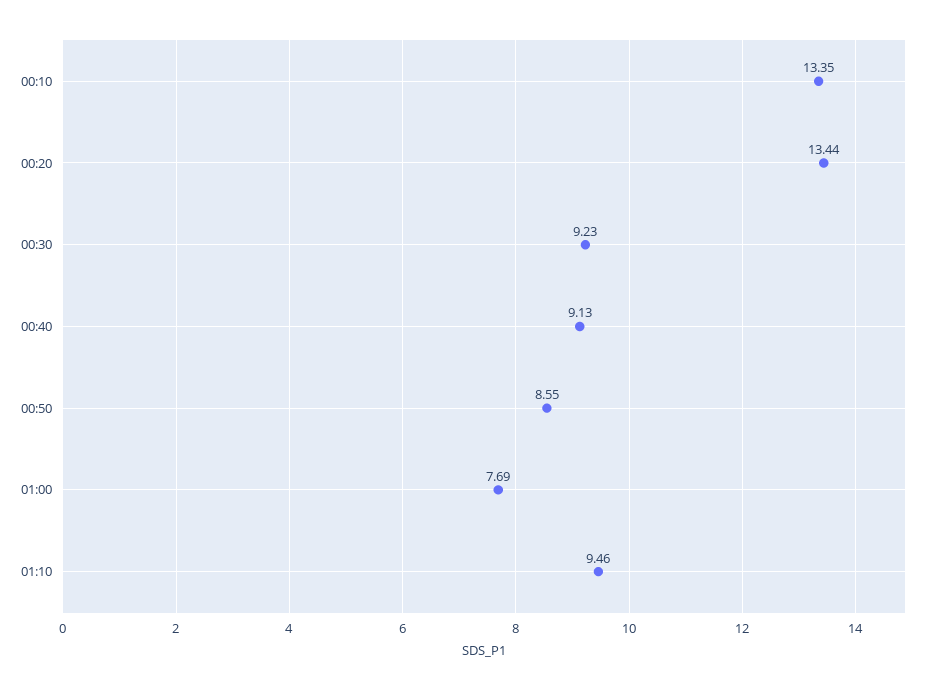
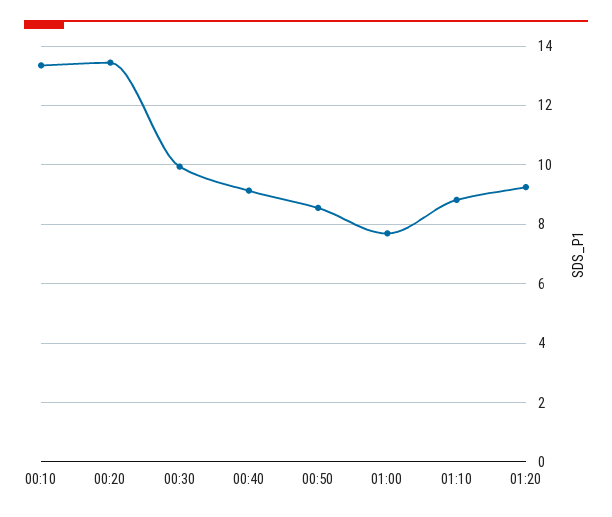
00:30: 9.23 -> 10
01:10: 9.46 -> 8.75
01:20: none -> 9.25

